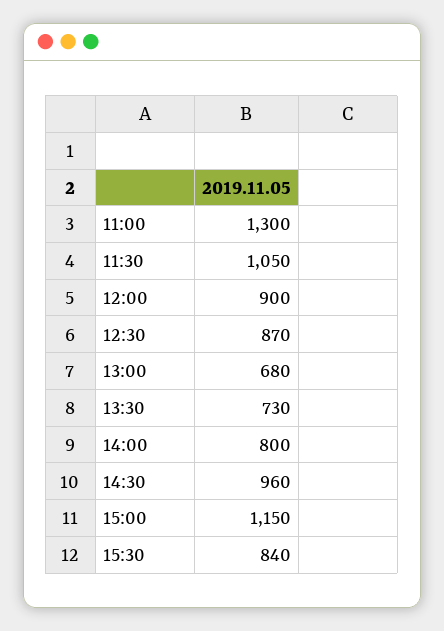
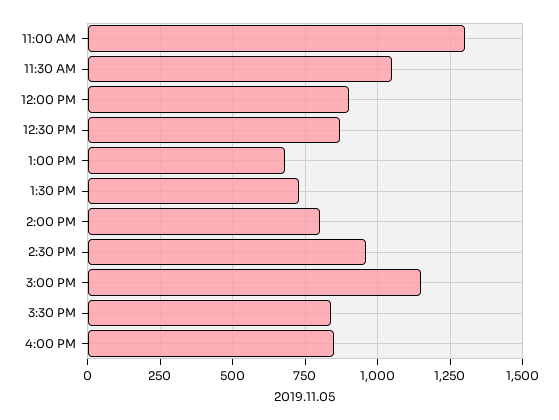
4:00 PM: none -> 850

